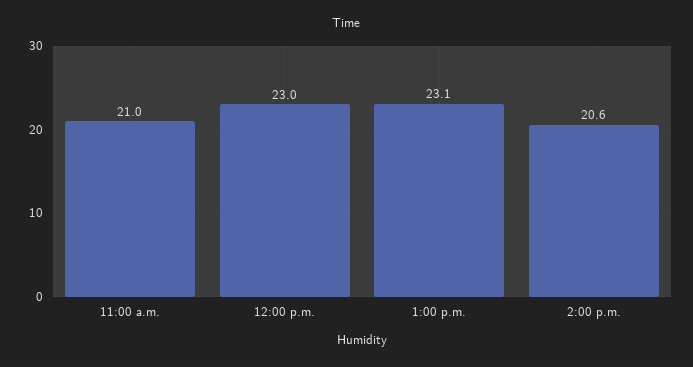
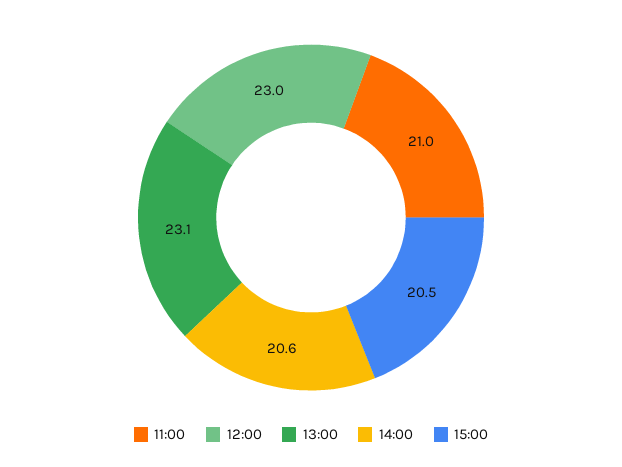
15:00: none -> 20.5

